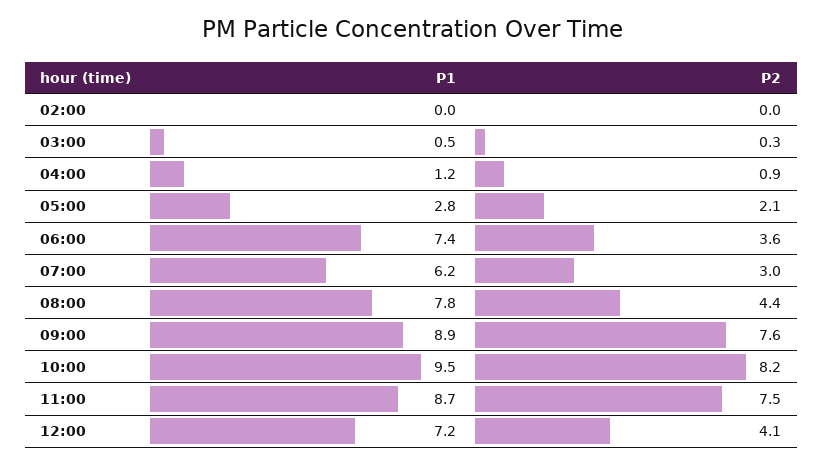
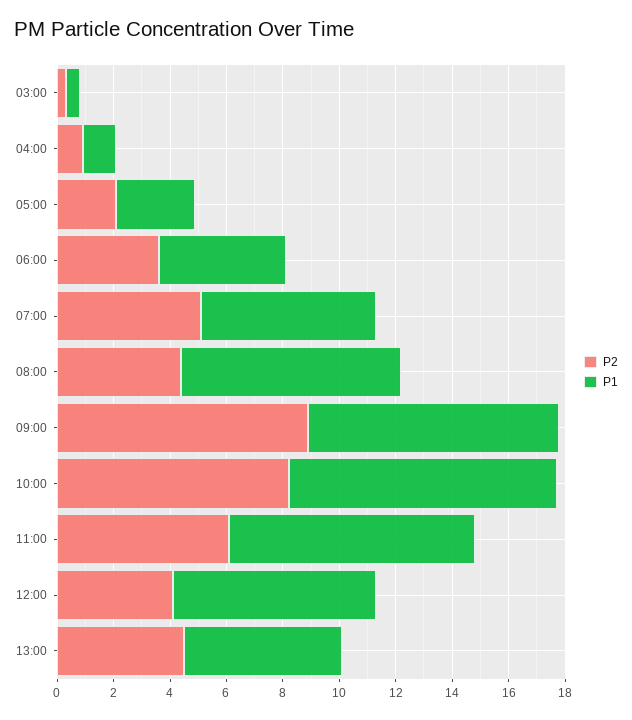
P1, 02:00: 0 -> none
P2, 02:00: 0 -> none
P1, 06:00: 7.4 -> 4.5
P2, 07:00: 3 -> 5
P2, 09:00: 7.6 -> 9
P2, 11:00: 7.5 -> 6
P2, 13:00: none -> 4.5
P1, 13:00: none -> 5.5

